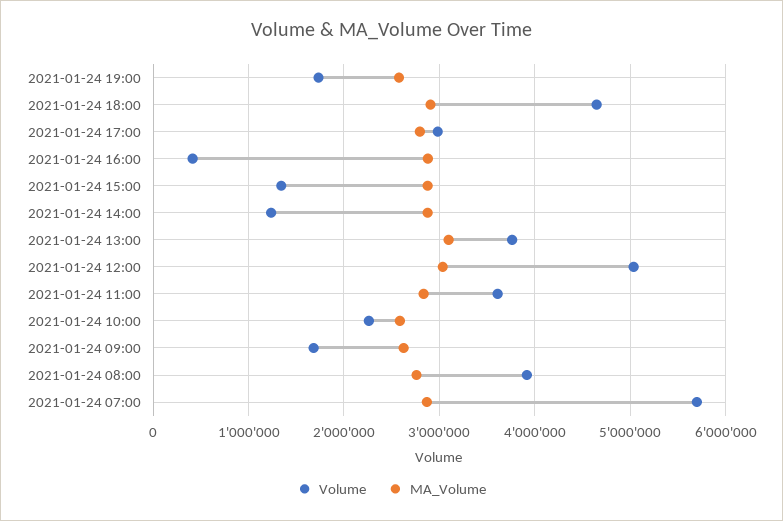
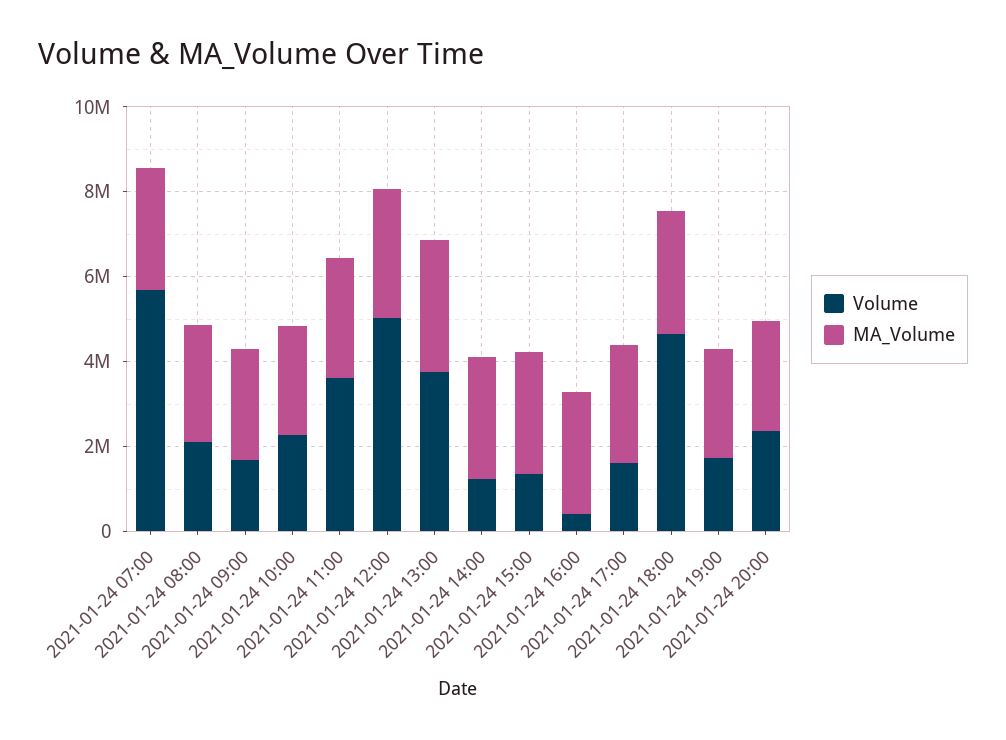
Volume, 2021-01-24 17:00: 3000000 -> 1500000
Volume, 2021-01-24 08:00: 3900000 -> 2000000
Volume, 2021-01-24 20:00: none -> 2500000
MA_Volume, 2021-01-24 20:00: none -> 2500000

